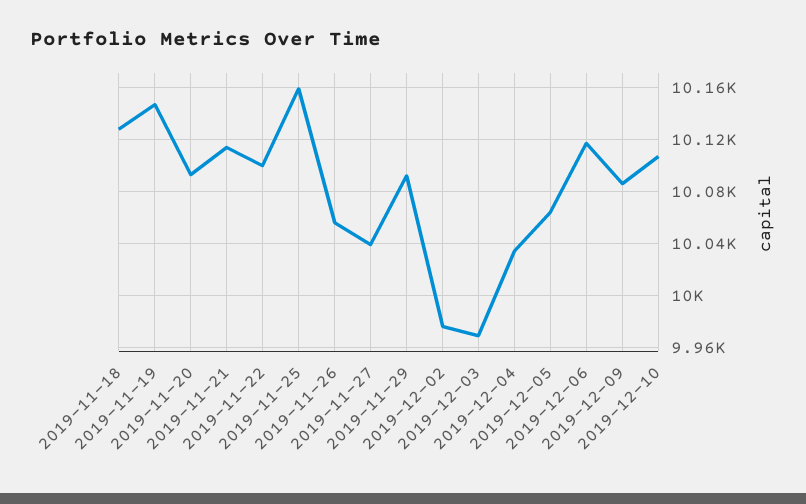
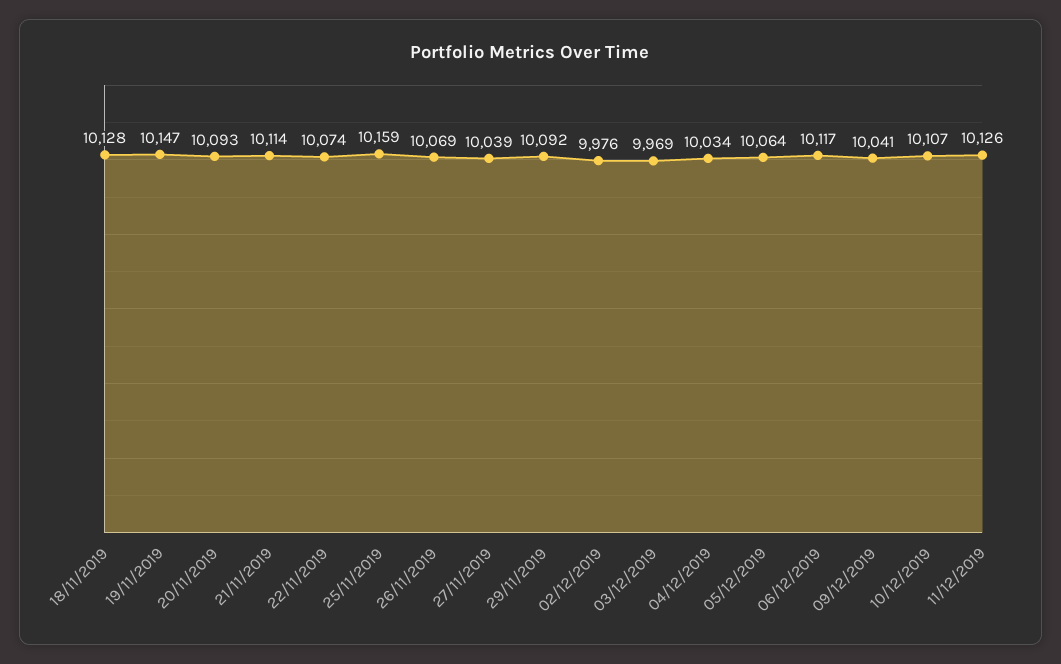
2019-11-22: 10100 -> 10074
2019-11-26: 10055 -> 10069
2019-12-09: 10085 -> 10041
11/12/2019: none -> 10126

